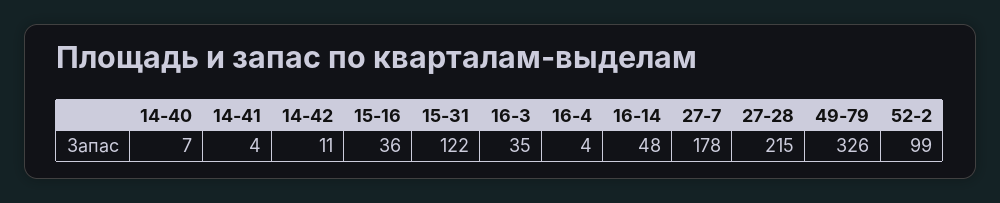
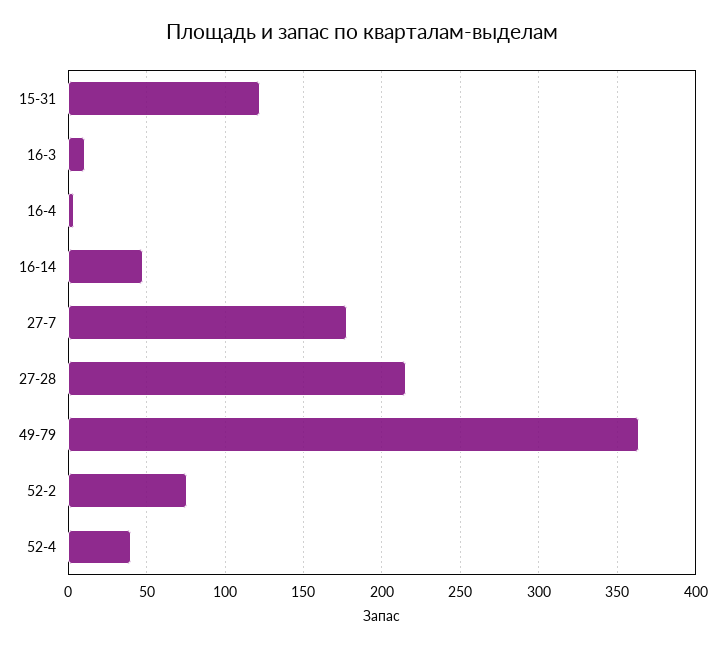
14-40: 7 -> none
14-41: 4 -> none
14-42: 11 -> none
15-16: 36 -> none
16-3: 35 -> 10
49-79: 326 -> 365
52-2: 99 -> 75
52-4: none -> 40

